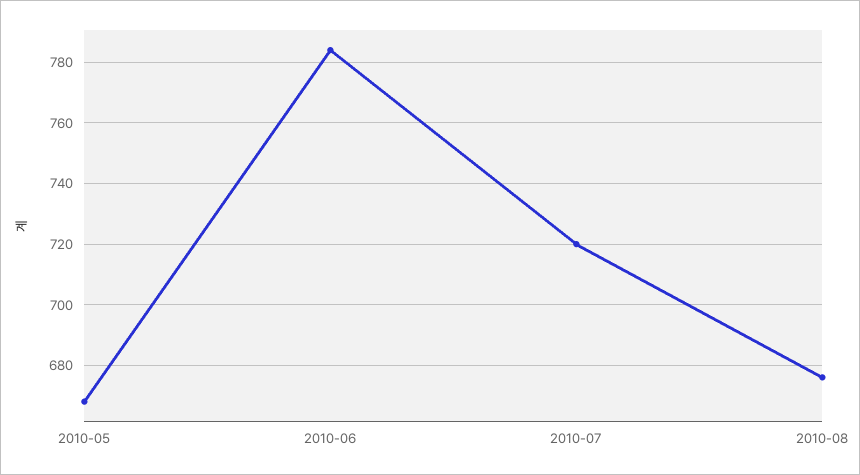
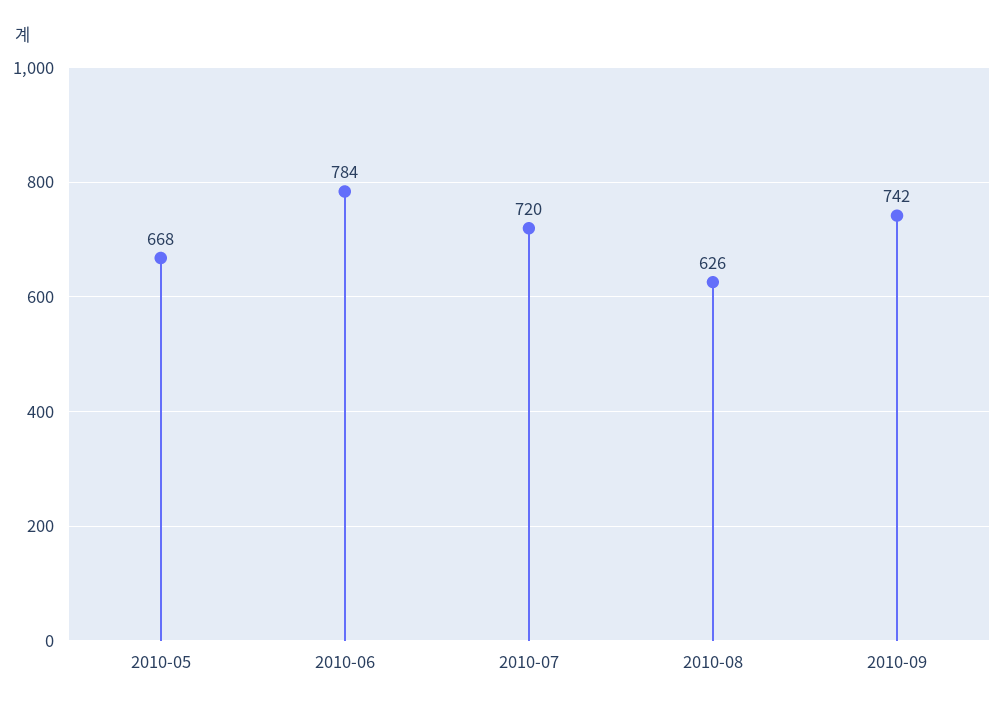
2010-08: 675 -> 626
2010-09: none -> 742

